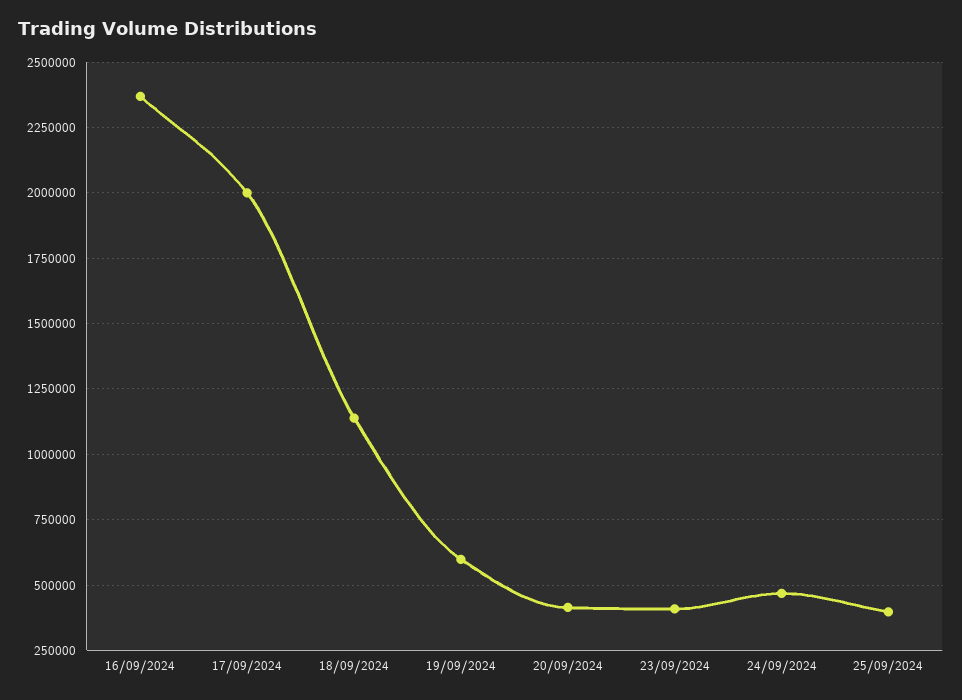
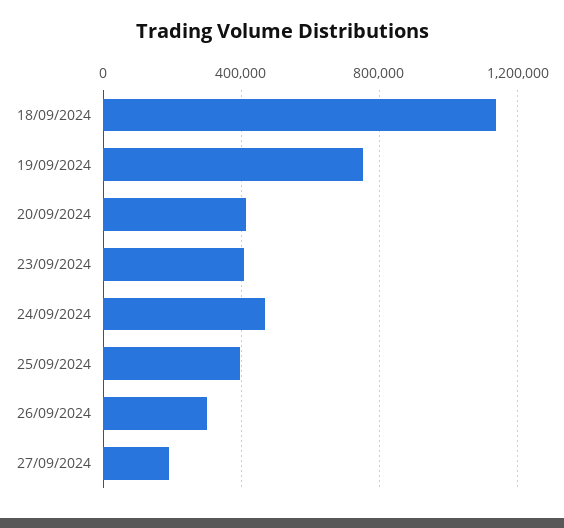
16/09/2024: 2375000 -> none
17/09/2024: 2000000 -> none
19/09/2024: 600000 -> 750000
26/09/2024: none -> 300000
27/09/2024: none -> 200000

